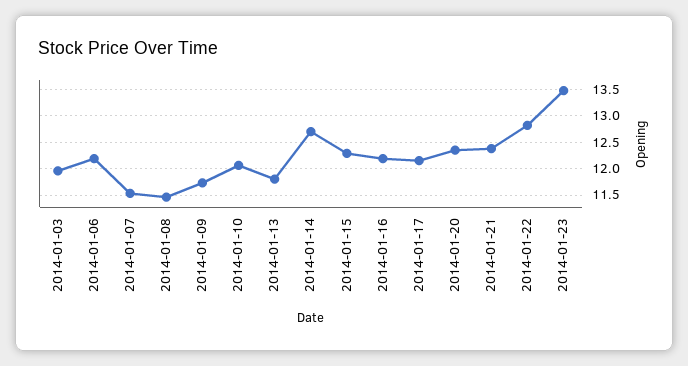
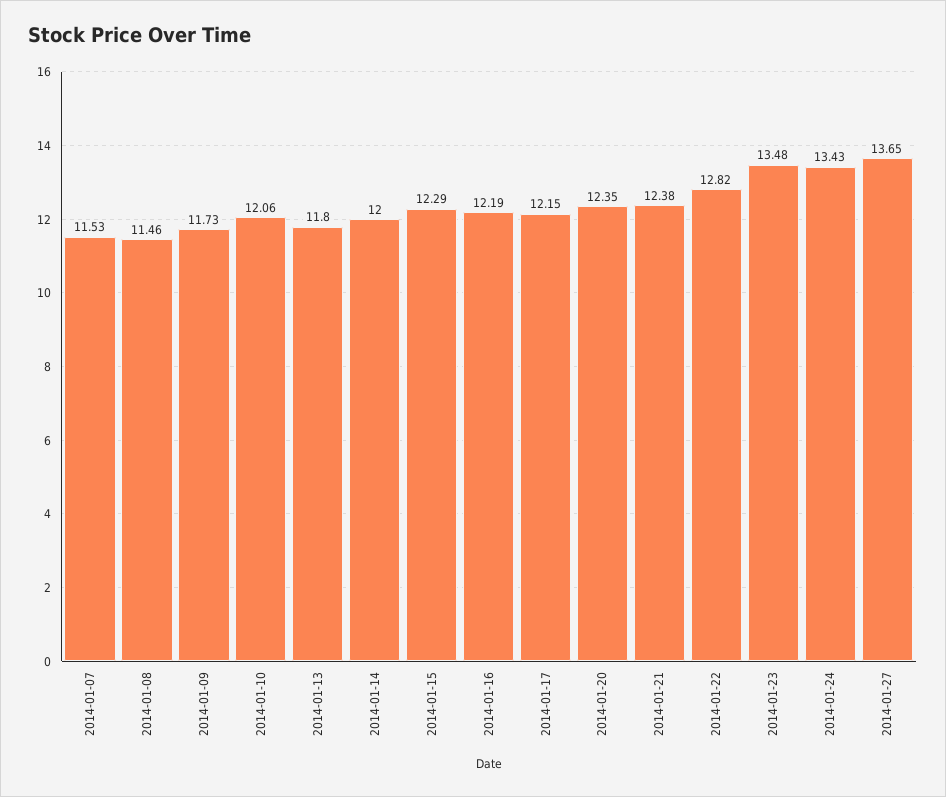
2014-01-03: 12 -> none
2014-01-06: 12.25 -> none
2014-01-14: 12.75 -> 12
2014-01-24: none -> 13.43
2014-01-27: none -> 13.65

